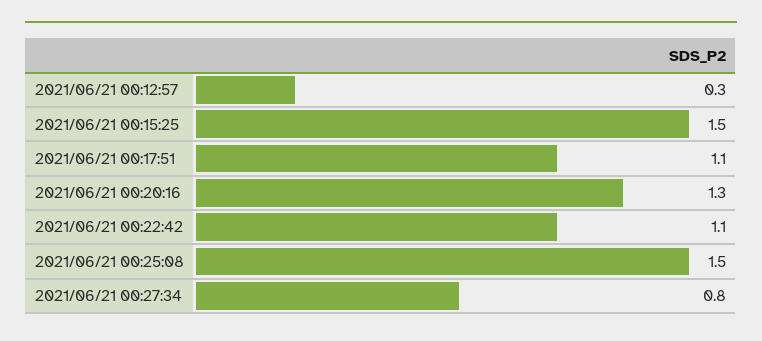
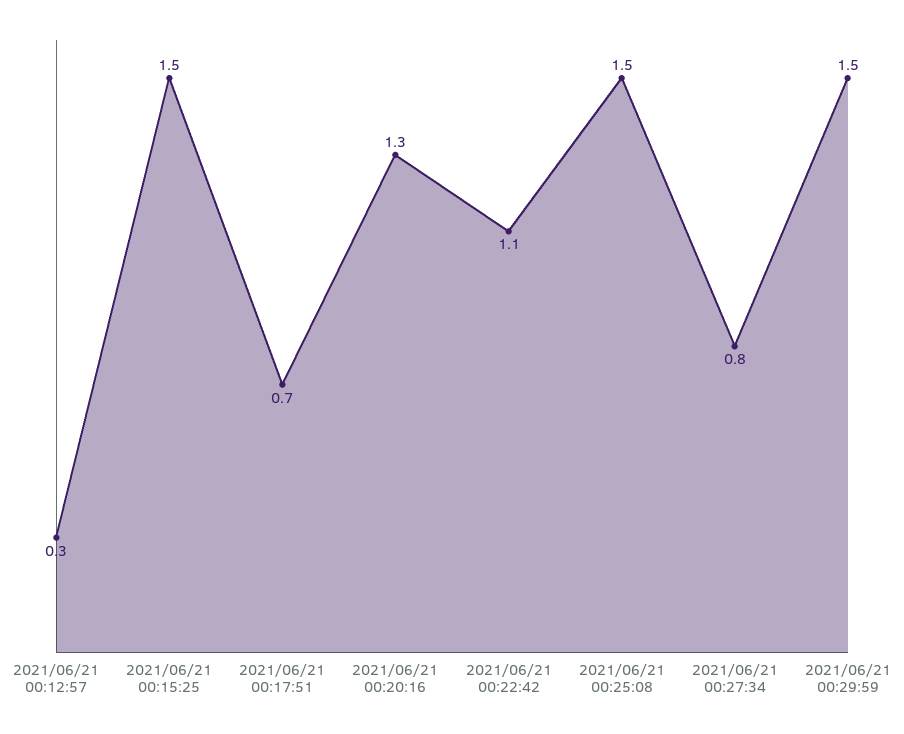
2021/06/21 00:17:51: 1.1 -> 0.7
2021/06/21 00:29:59: none -> 1.5

